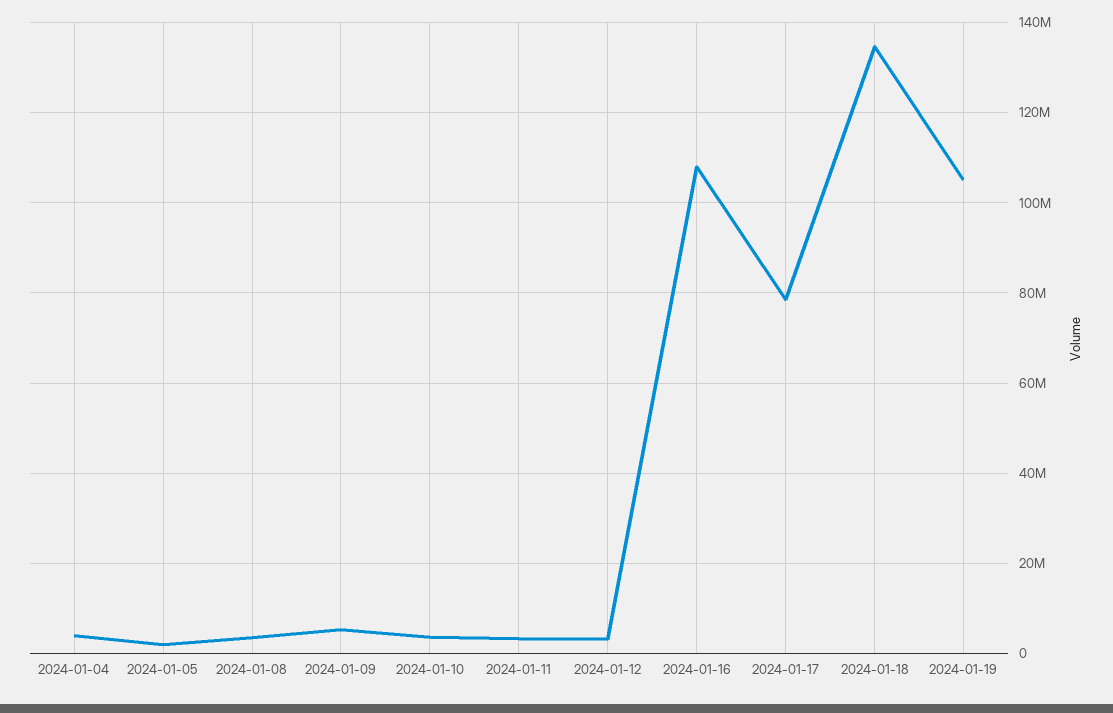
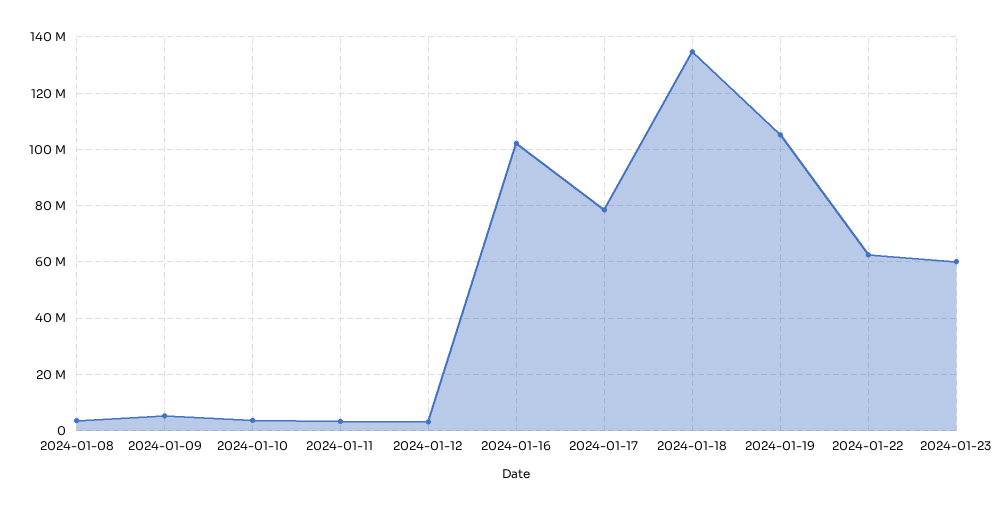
2024-01-04: 4000000 -> none
2024-01-05: 2000000 -> none
2024-01-16: 108000000 -> 102500000
2024-01-22: none -> 62500000
2024-01-23: none -> 60000000

